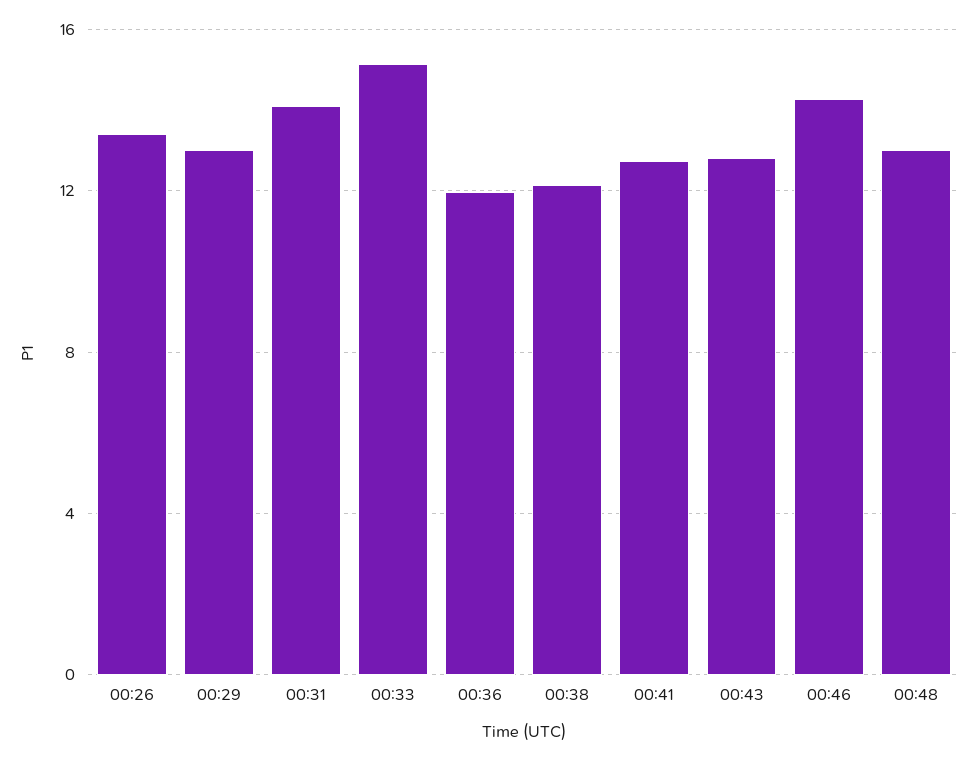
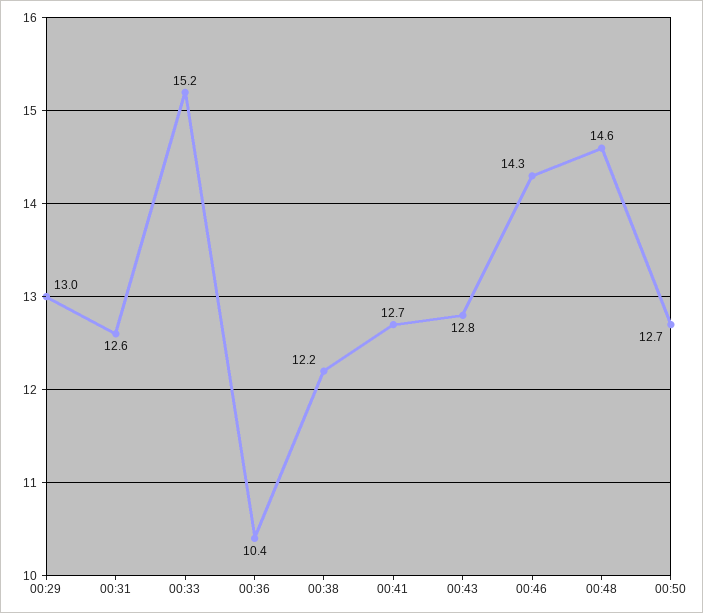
00:26: 13.5 -> none
00:31: 14 -> 12.6
00:36: 12 -> 10.4
00:48: 13 -> 14.6
00:50: none -> 12.7

